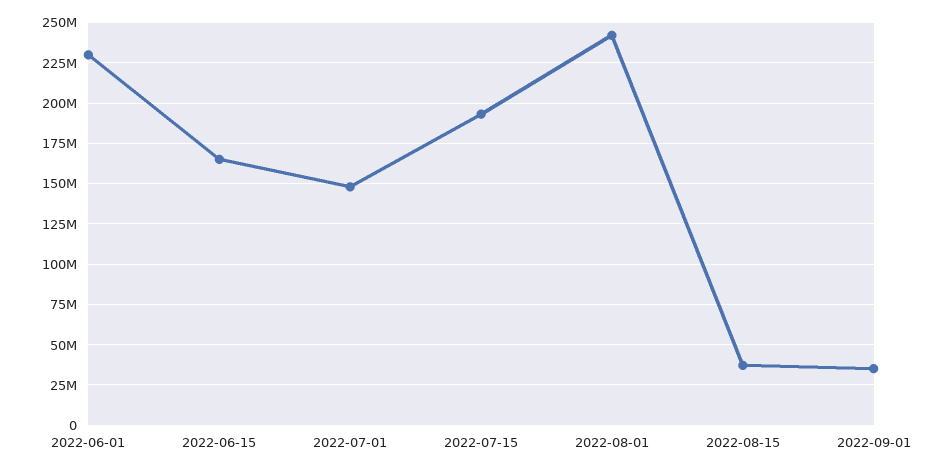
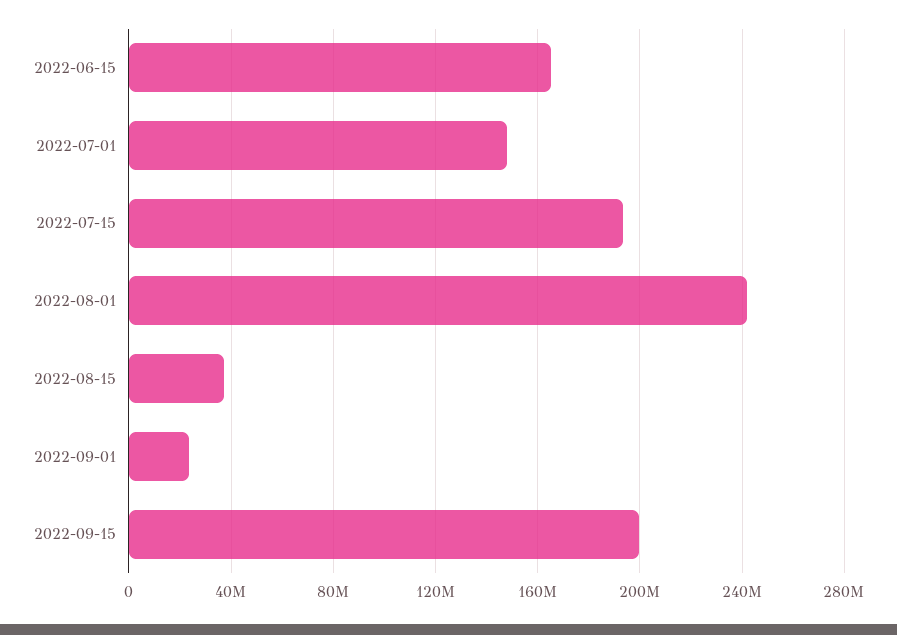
2022-06-01: 230000000 -> none
2022-09-01: 35000000 -> 25000000
2022-09-15: none -> 200000000

